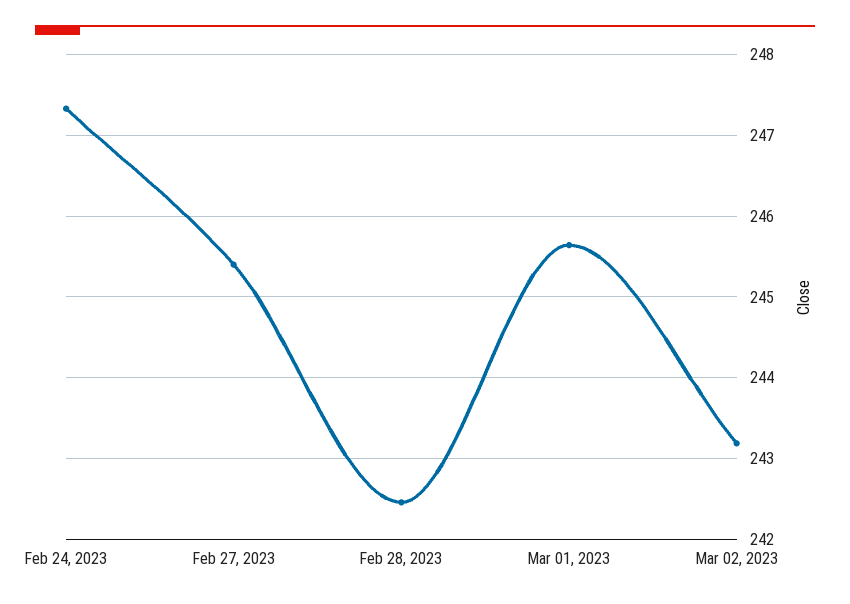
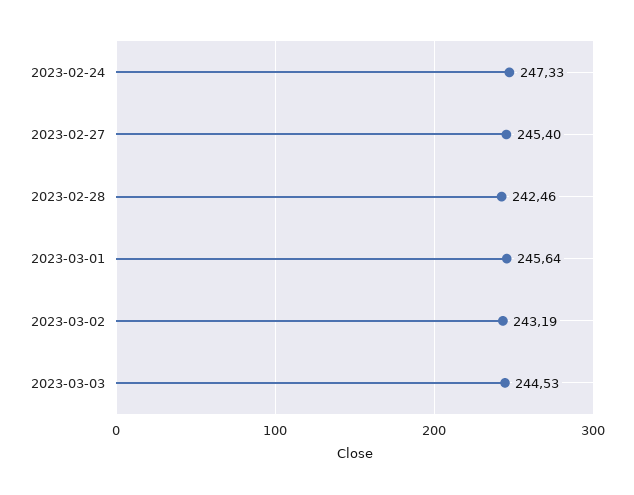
2023-03-03: none -> 244.53

